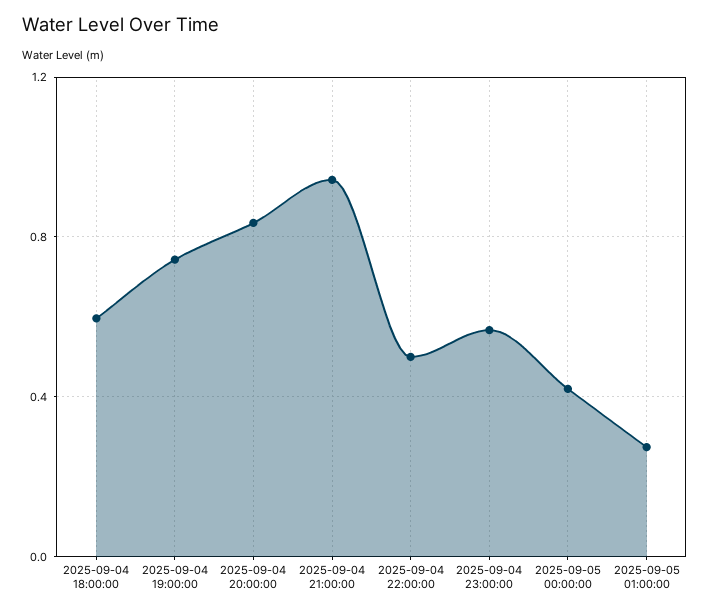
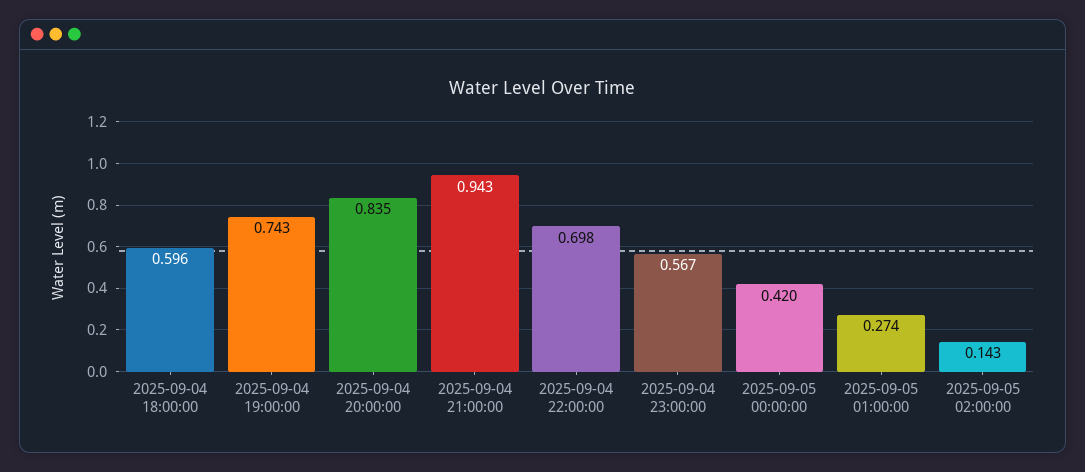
2025-09-04 22:00:00: 0.5 -> 0.698
2025-09-05 02:00:00: none -> 0.143

